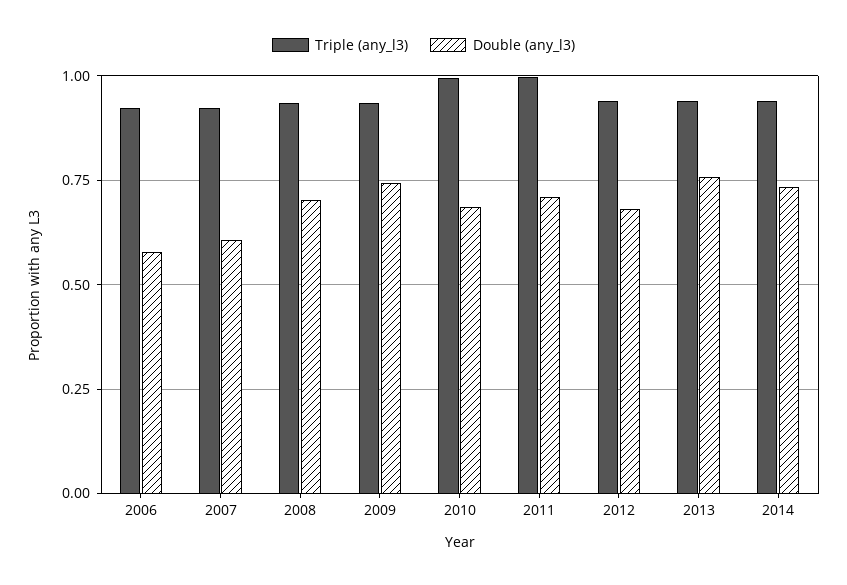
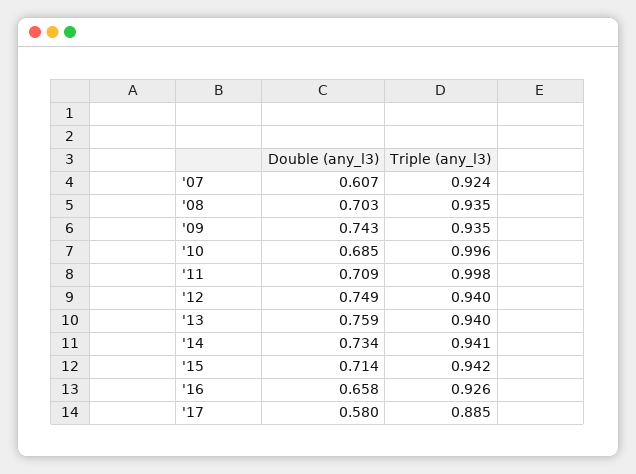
Triple (any_l3), 2006: 0.925 -> none
Double (any_l3), 2006: 0.575 -> none
Double (any_l3), 2012: 0.675 -> 0.749
Double (any_l3), '15: none -> 0.714
Triple (any_l3), '15: none -> 0.942
Double (any_l3), '16: none -> 0.658
Triple (any_l3), '16: none -> 0.926
Double (any_l3), '17: none -> 0.58
Triple (any_l3), '17: none -> 0.885

